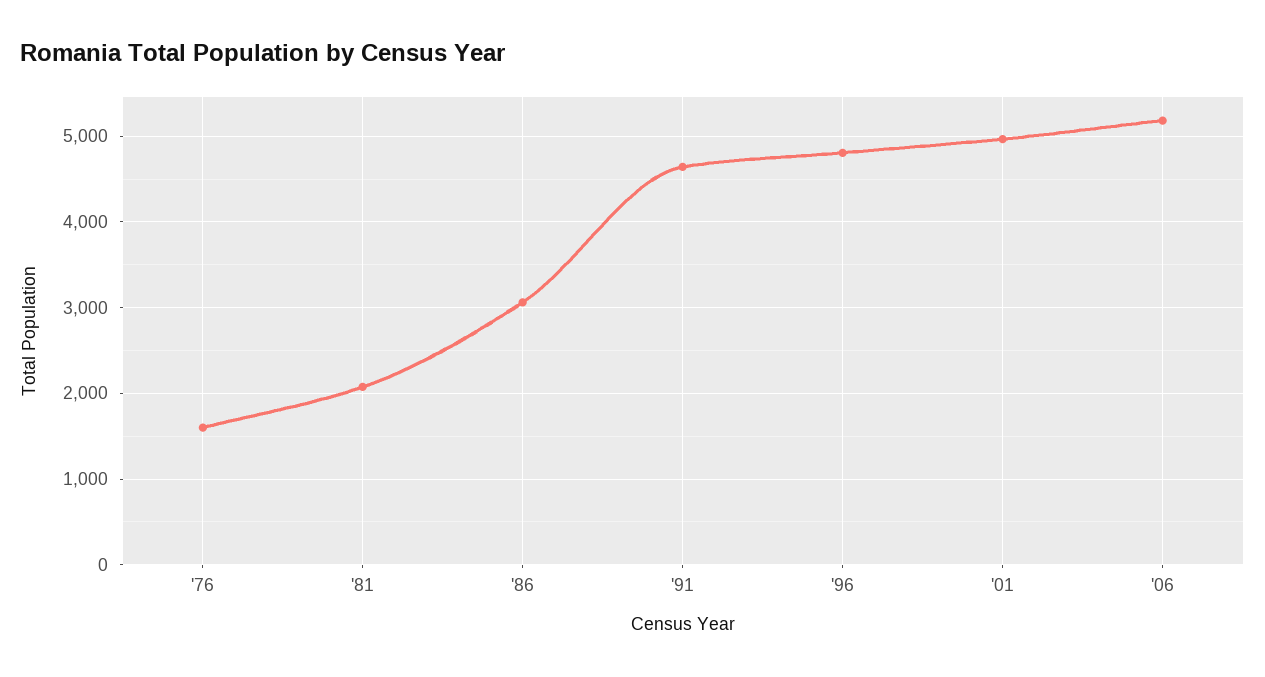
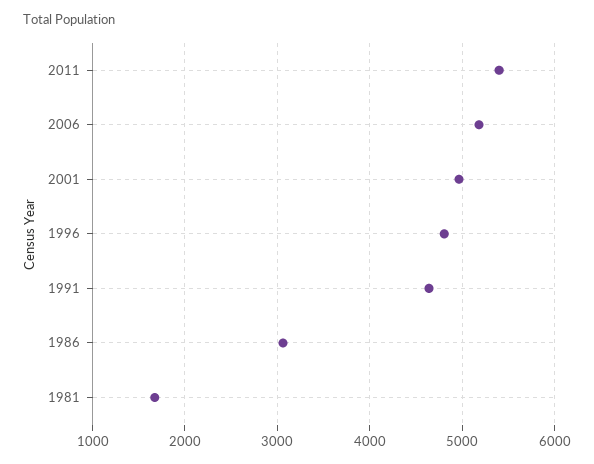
'76: 1600 -> none
'81: 2100 -> 1700
2011: none -> 5400

